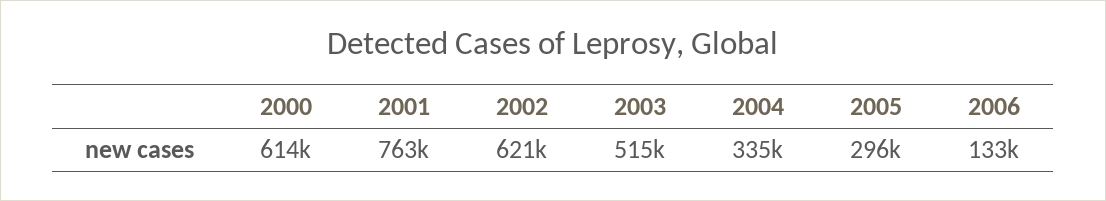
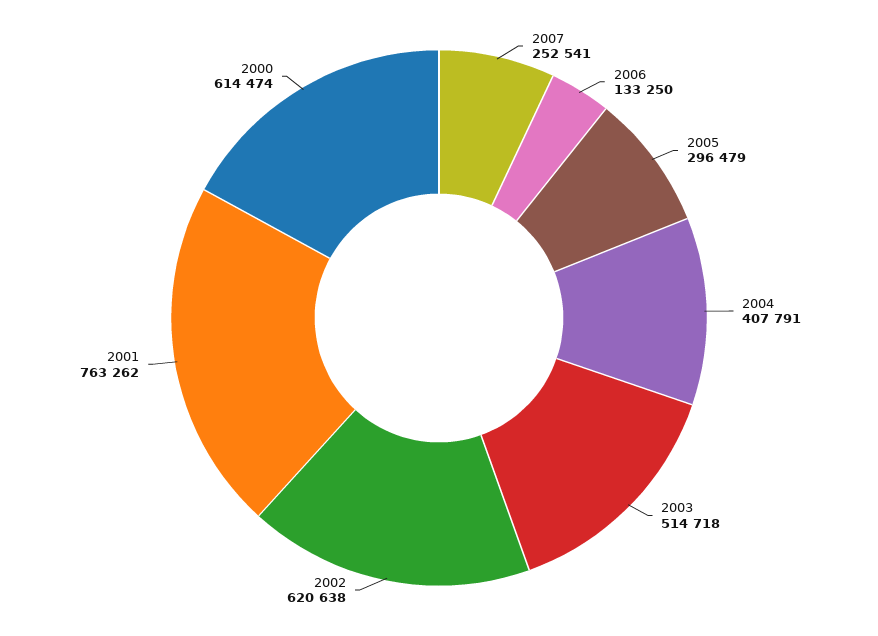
2004: 335000 -> 407791
2007: none -> 252541

